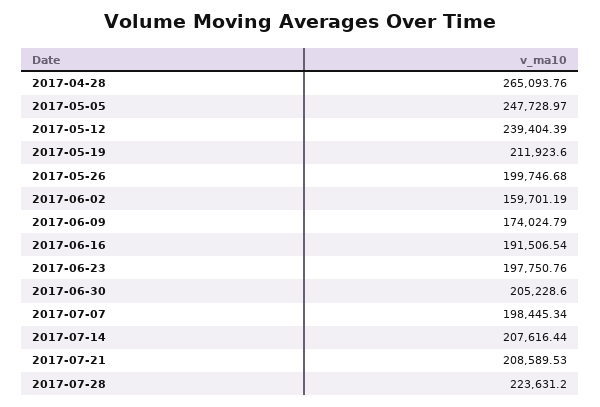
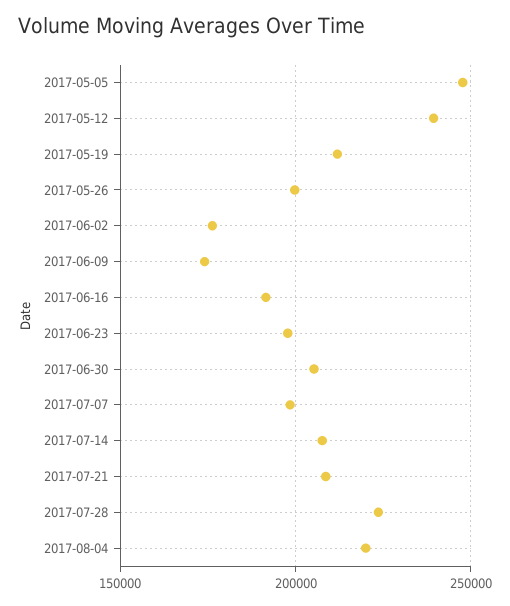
2017-04-28: 265093.76 -> none
2017-06-02: 159701.19 -> 175000
2017-08-04: none -> 220000

